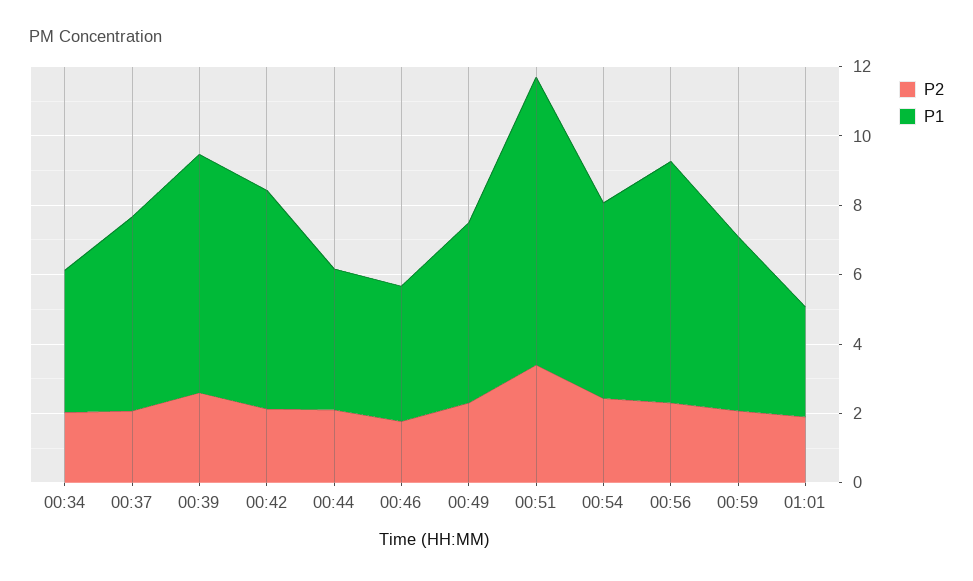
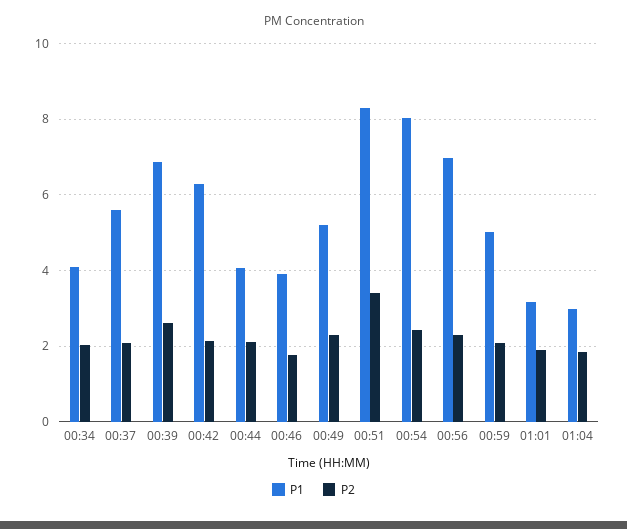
P1, 00:54: 5.5 -> 8
P1, 01:04: none -> 3
P2, 01:04: none -> 1.8

